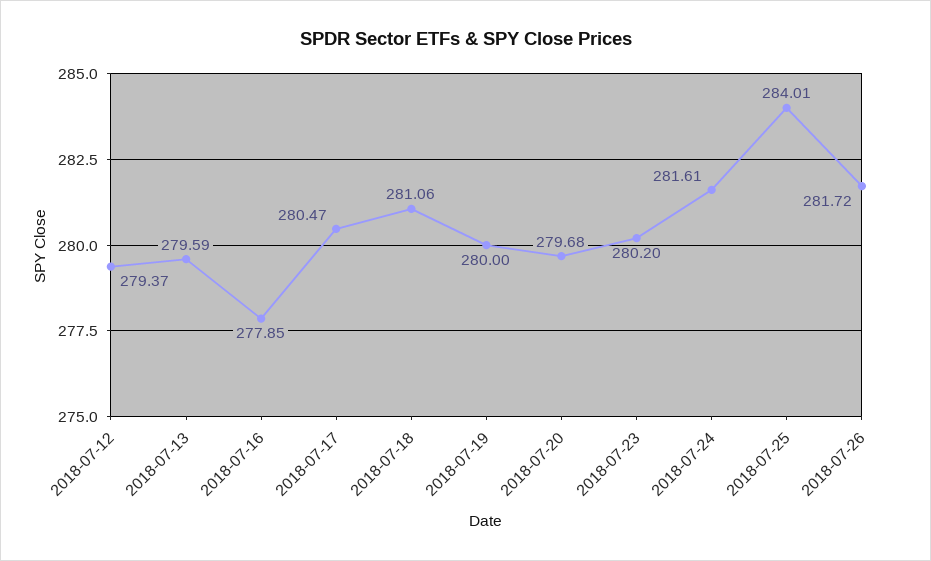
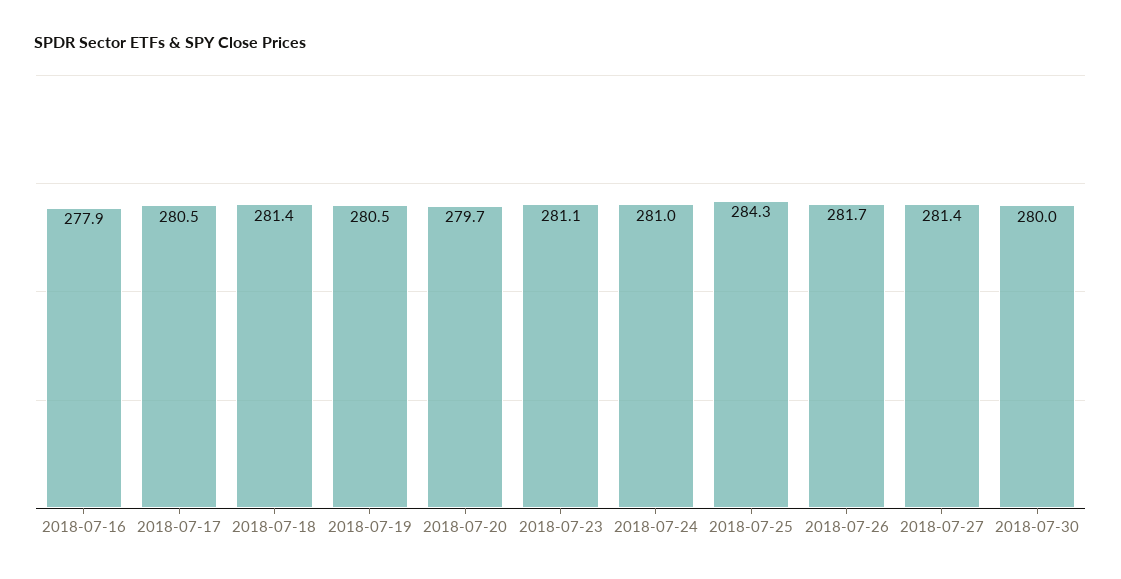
2018-07-12: 279.37 -> none
2018-07-13: 279.59 -> none
2018-07-18: 281.06 -> 281.4
2018-07-19: 280 -> 280.5
2018-07-23: 280.2 -> 281.1
2018-07-24: 281.61 -> 281
2018-07-25: 284.01 -> 284.3
2018-07-27: none -> 281.4
2018-07-30: none -> 280

